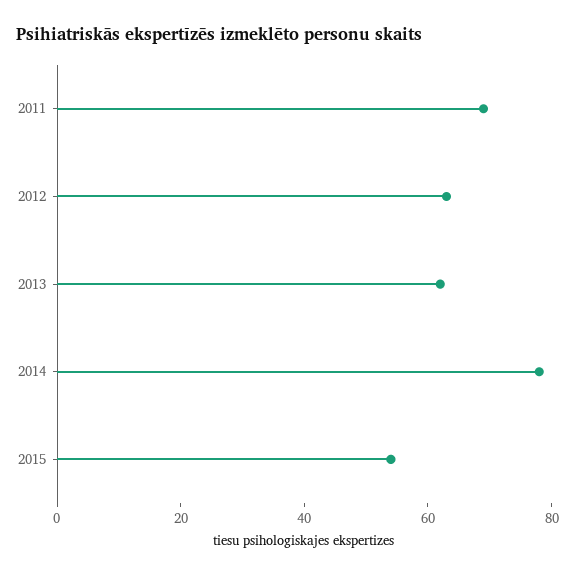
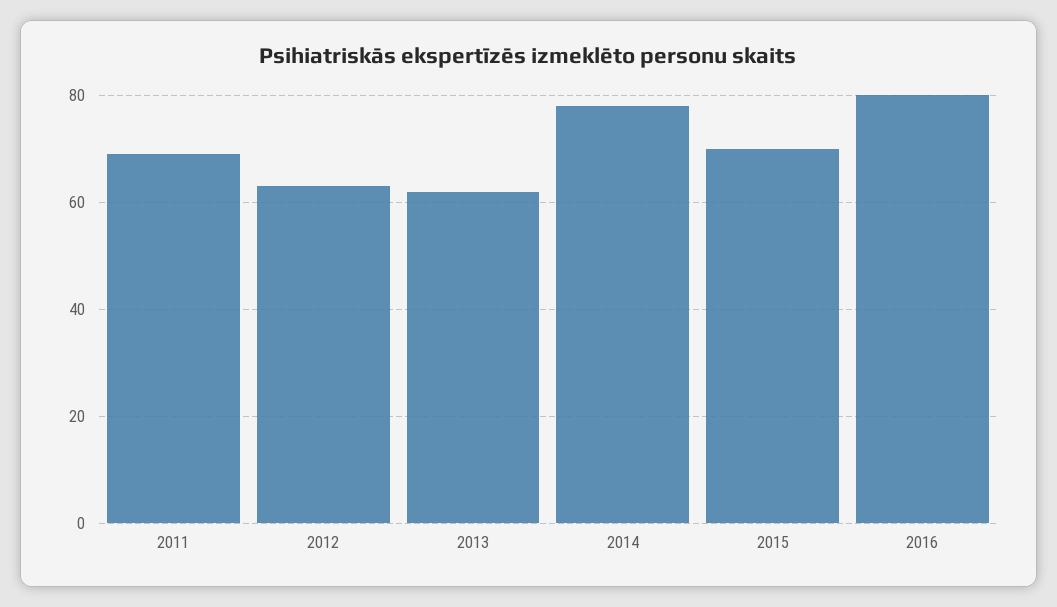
2015: 55 -> 70
2016: none -> 80

